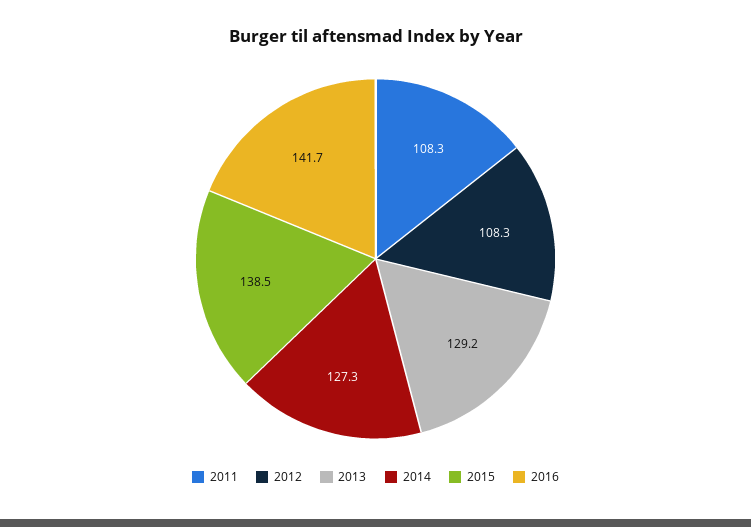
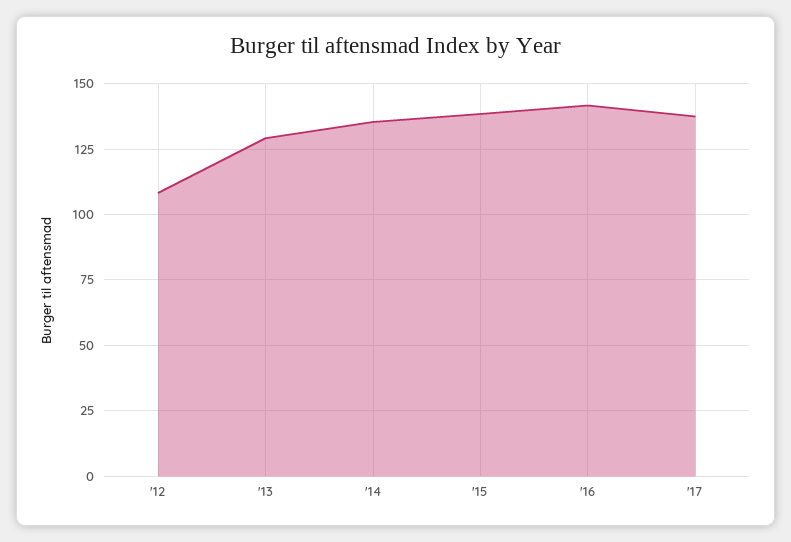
2011: 108.3 -> none
2014: 127.3 -> 135
'17: none -> 137.5

